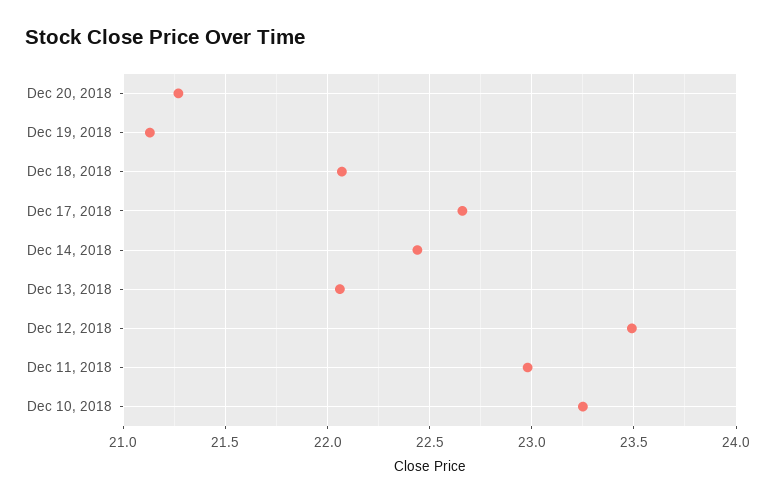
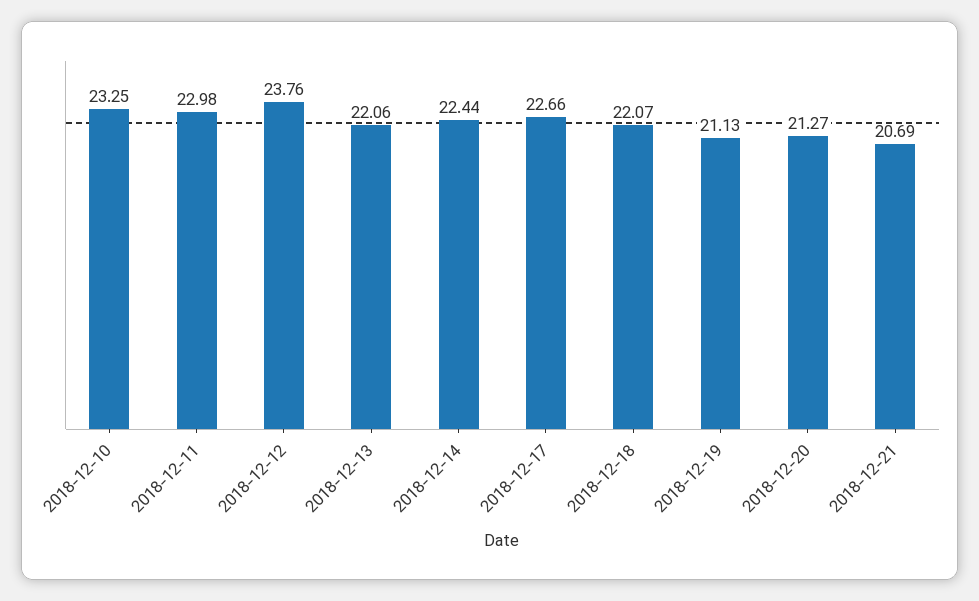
Dec 12, 2018: 23.5 -> 23.76
2018-12-21: none -> 20.69

